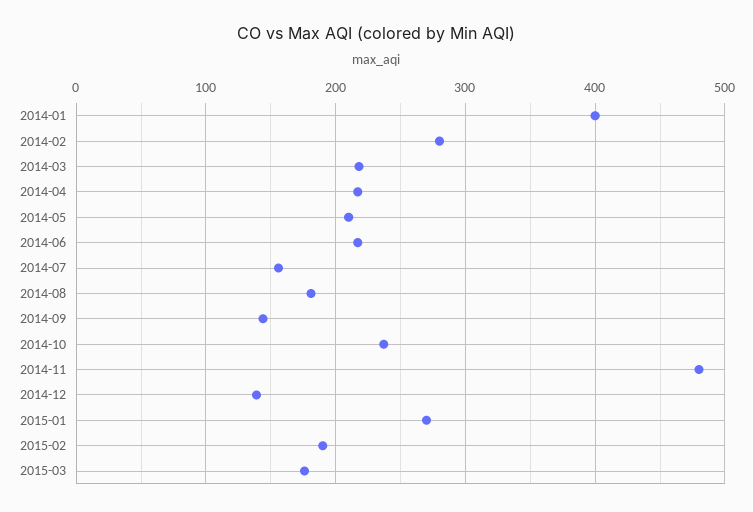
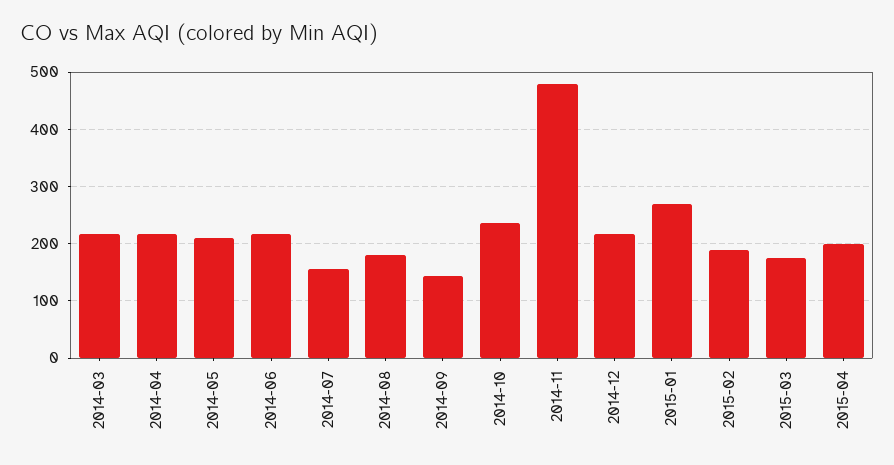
2014-01: 400 -> none
2014-02: 280 -> none
2014-12: 140 -> 220
2015-04: none -> 200

